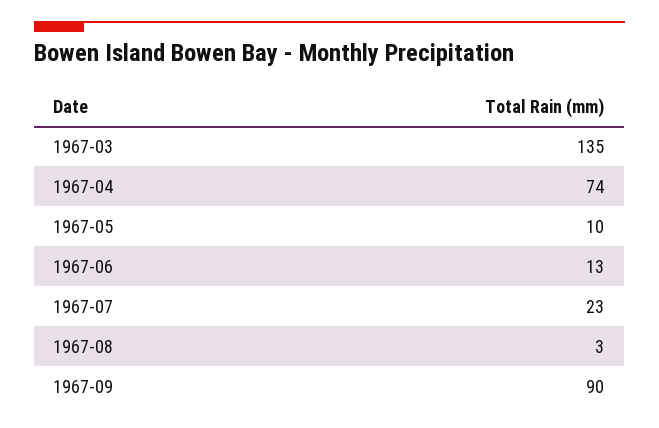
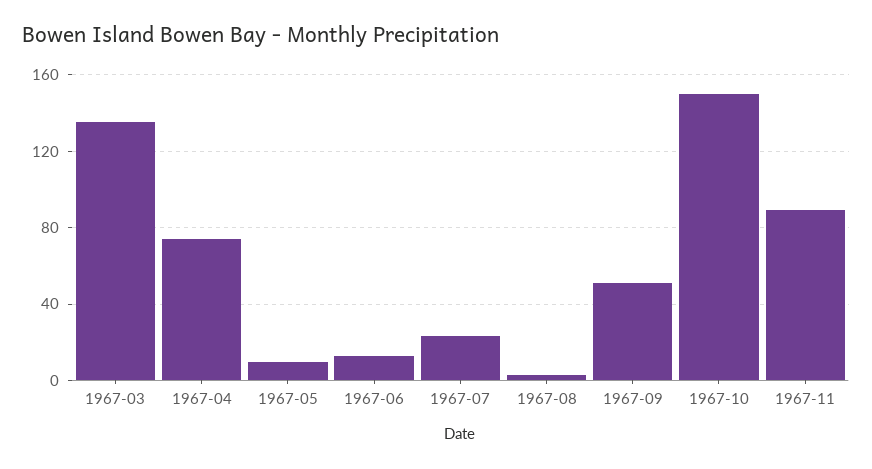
1967-09: 90 -> 50
1967-10: none -> 150
1967-11: none -> 90

